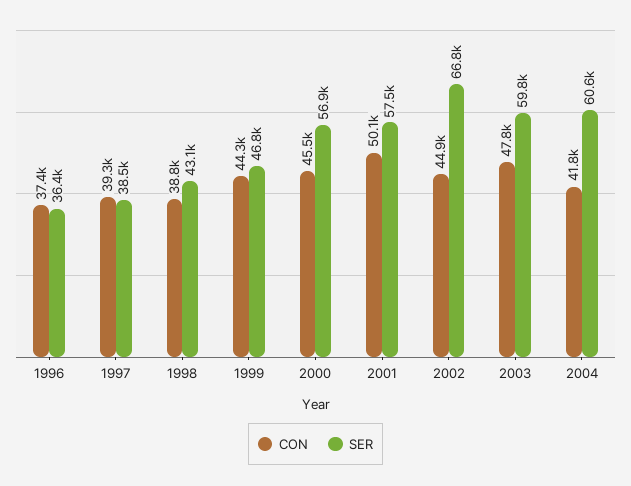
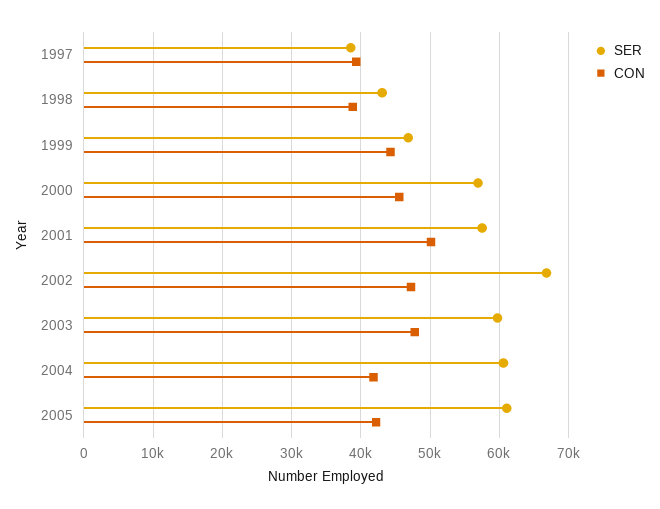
CON, 1996: 37400 -> none
SER, 1996: 36400 -> none
CON, 2002: 44900 -> 47000
SER, 2005: none -> 61000
CON, 2005: none -> 42000

